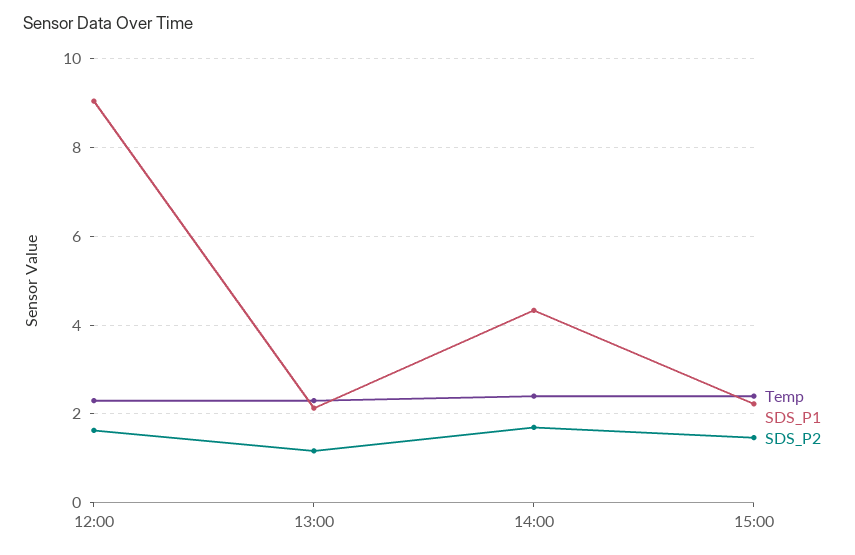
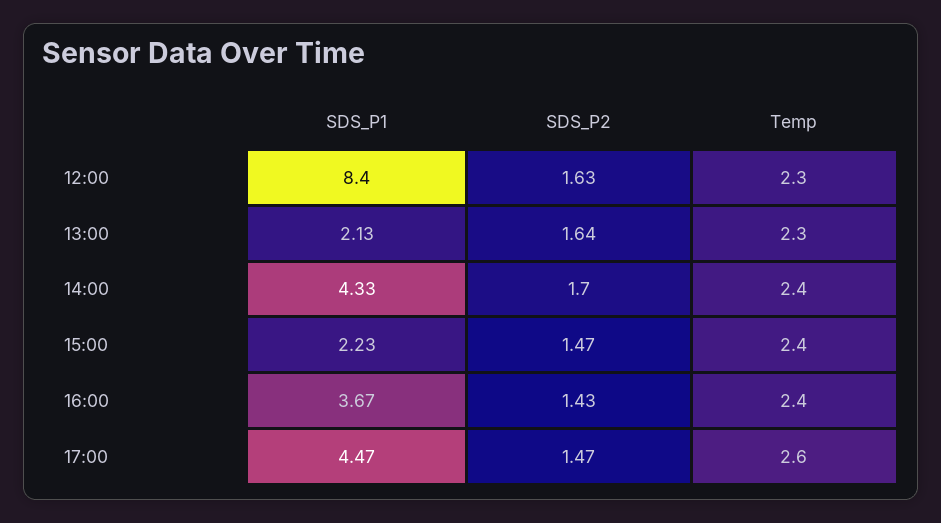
SDS_P1, 12:00: 9 -> 8.4
SDS_P2, 13:00: 1.2 -> 1.64
SDS_P1, 16:00: none -> 3.67
SDS_P2, 16:00: none -> 1.43
Temp, 16:00: none -> 2.4
SDS_P1, 17:00: none -> 4.47
SDS_P2, 17:00: none -> 1.47
Temp, 17:00: none -> 2.6

